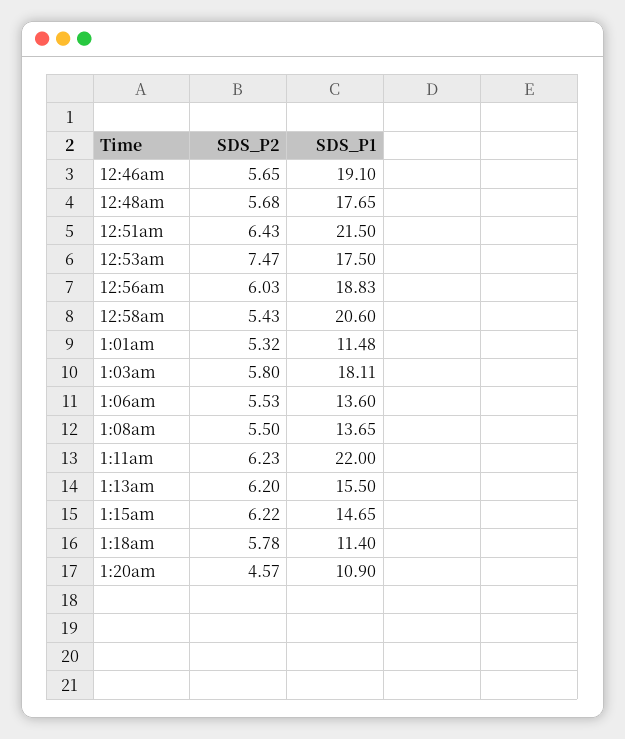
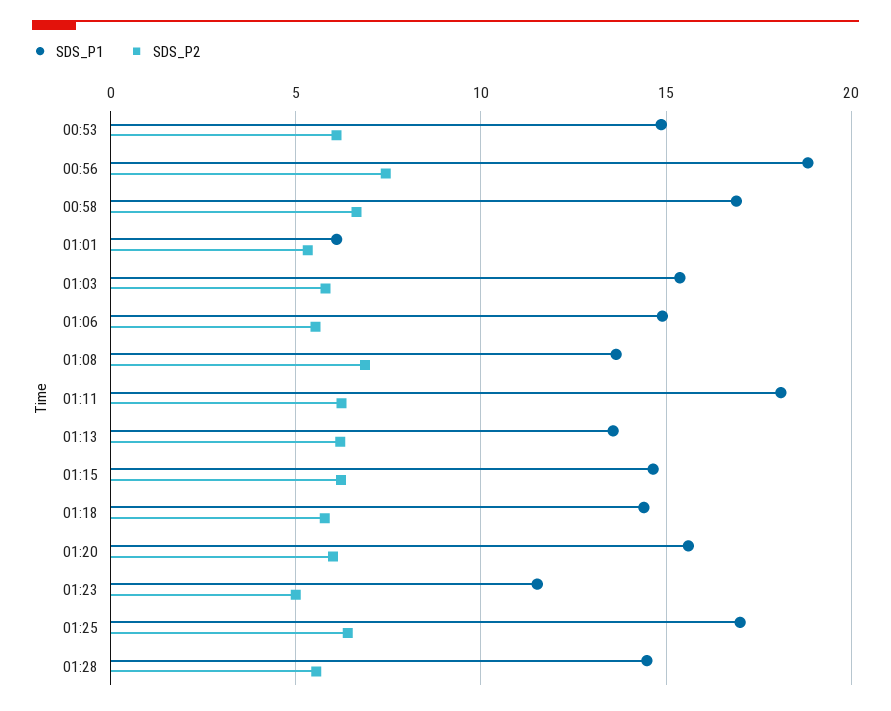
SDS_P2, 12:46am: 5.65 -> none
SDS_P1, 12:46am: 19.1 -> none
SDS_P2, 12:48am: 5.68 -> none
SDS_P1, 12:48am: 17.65 -> none
SDS_P2, 12:51am: 6.43 -> none
SDS_P1, 12:51am: 21.5 -> none
SDS_P2, 12:53am: 7.47 -> 6
SDS_P1, 12:53am: 17.5 -> 15
SDS_P2, 12:56am: 6.03 -> 7.5
SDS_P2, 12:58am: 5.43 -> 6.5
SDS_P1, 12:58am: 20.6 -> 17
SDS_P1, 1:01am: 11.48 -> 6
SDS_P1, 1:03am: 18.11 -> 15.5
SDS_P1, 1:06am: 13.6 -> 15
SDS_P2, 1:08am: 5.5 -> 7
SDS_P1, 1:11am: 22 -> 18
SDS_P1, 1:13am: 15.5 -> 13.5
SDS_P1, 1:18am: 11.4 -> 14.5
SDS_P2, 1:20am: 4.57 -> 6
SDS_P1, 1:20am: 10.9 -> 15.5
SDS_P1, 01:23: none -> 11.5
SDS_P2, 01:23: none -> 5
SDS_P1, 01:25: none -> 17
SDS_P2, 01:25: none -> 6.5
SDS_P1, 01:28: none -> 14.5
SDS_P2, 01:28: none -> 5.5

